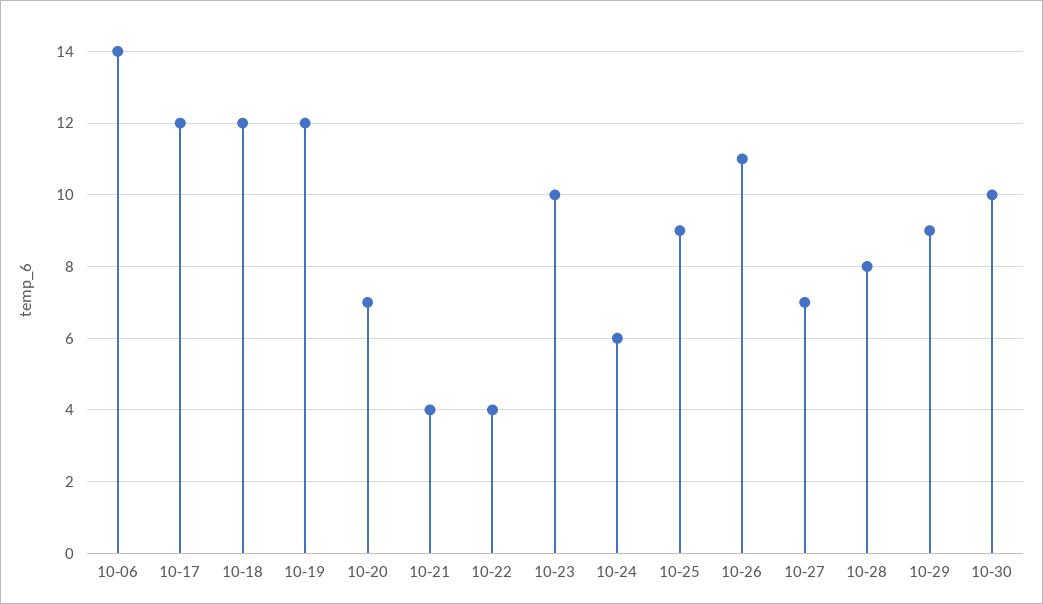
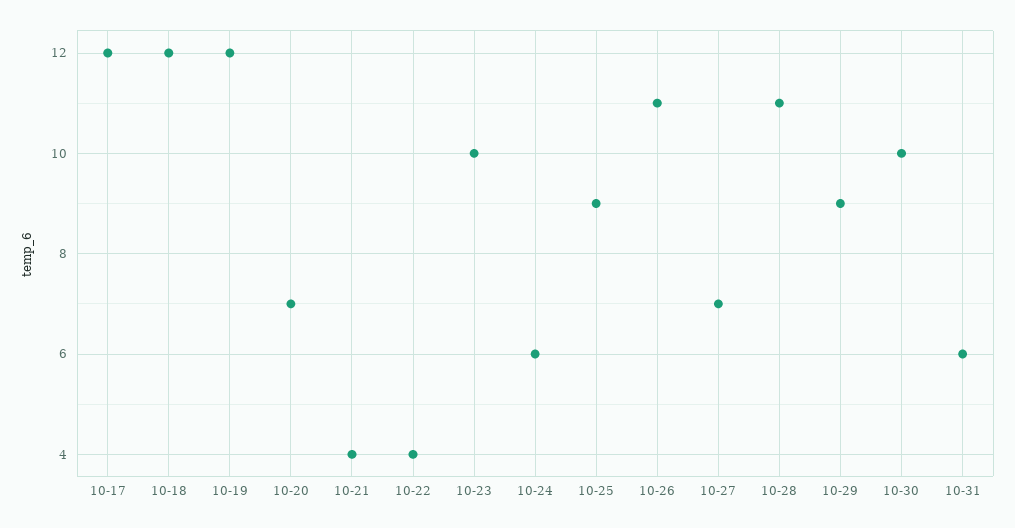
10-06: 14 -> none
10-28: 8 -> 11
10-31: none -> 6

